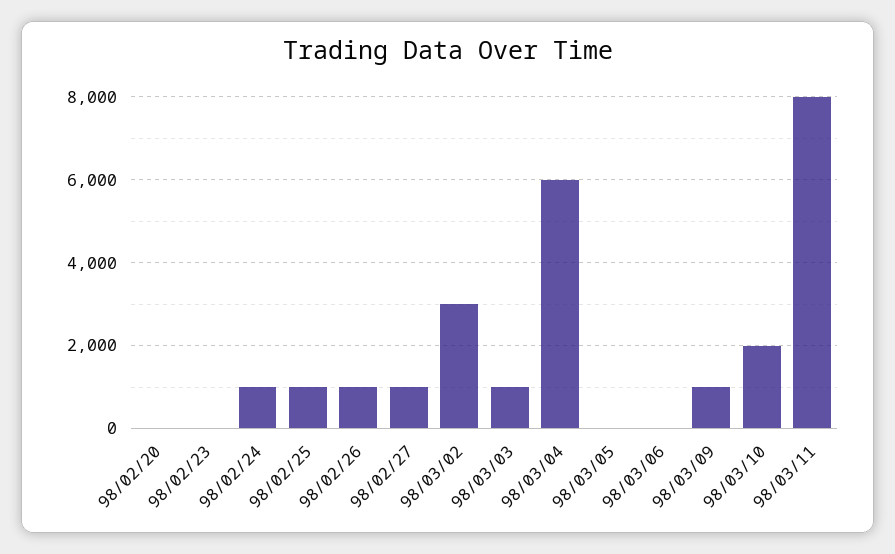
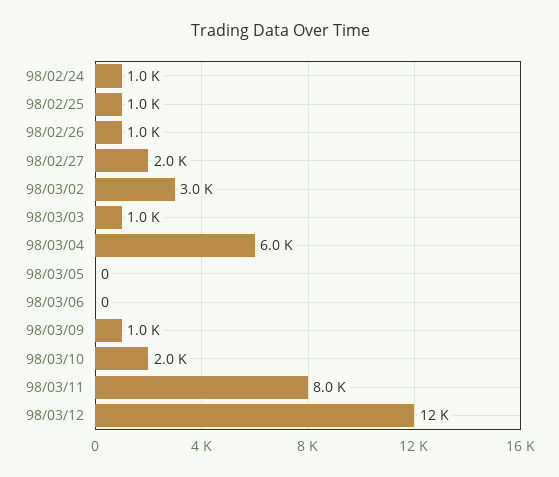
98/02/20: 0 -> none
98/02/23: 0 -> none
98/02/27: 1000 -> 2000
98/03/12: none -> 12000

